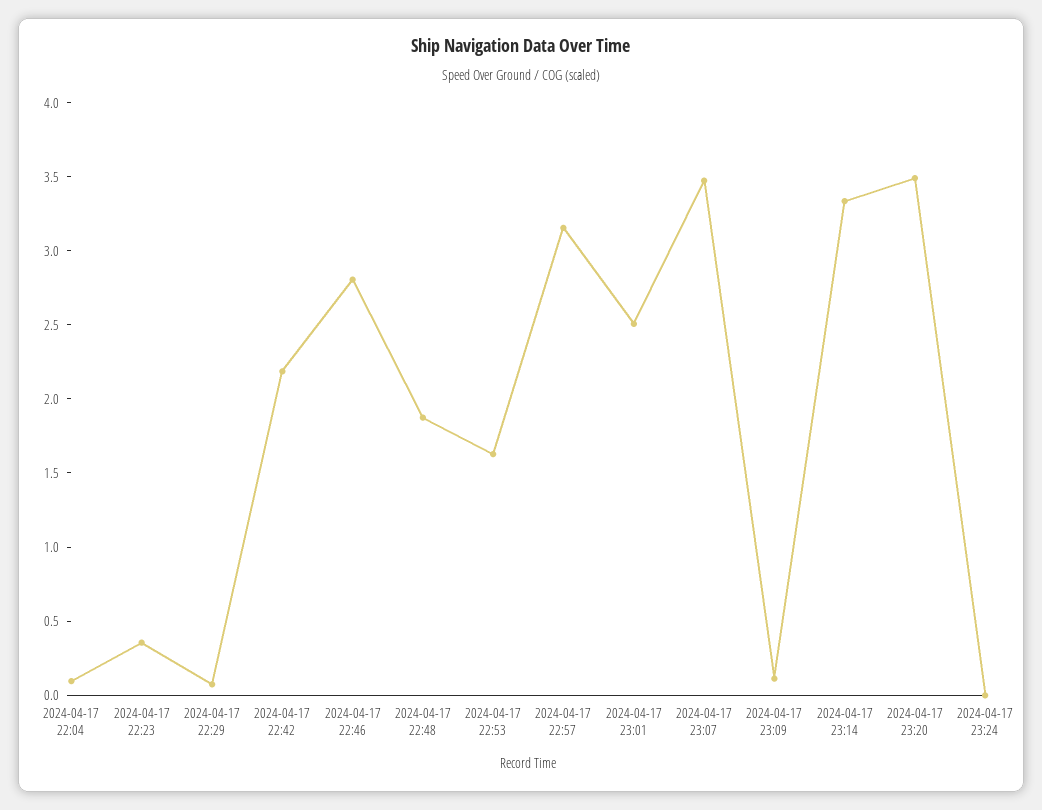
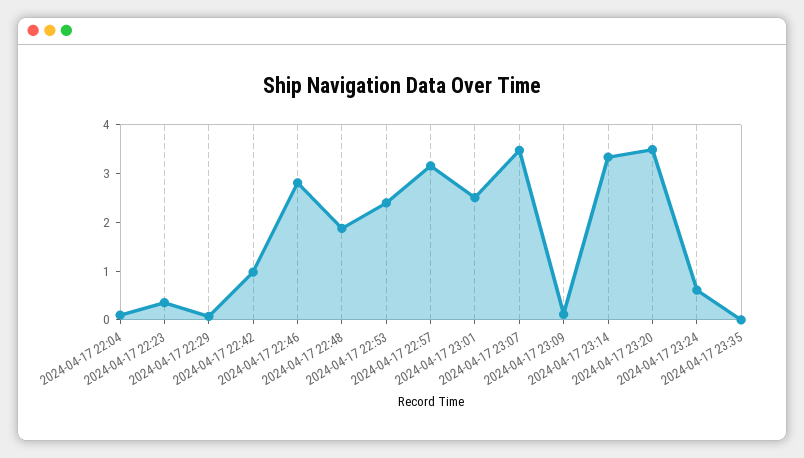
2024-04-17 22:42: 2.2 -> 1
2024-04-17 22:53: 1.6 -> 2.4
2024-04-17 23:24: 0 -> 0.6
2024-04-17 23:35: none -> 0

